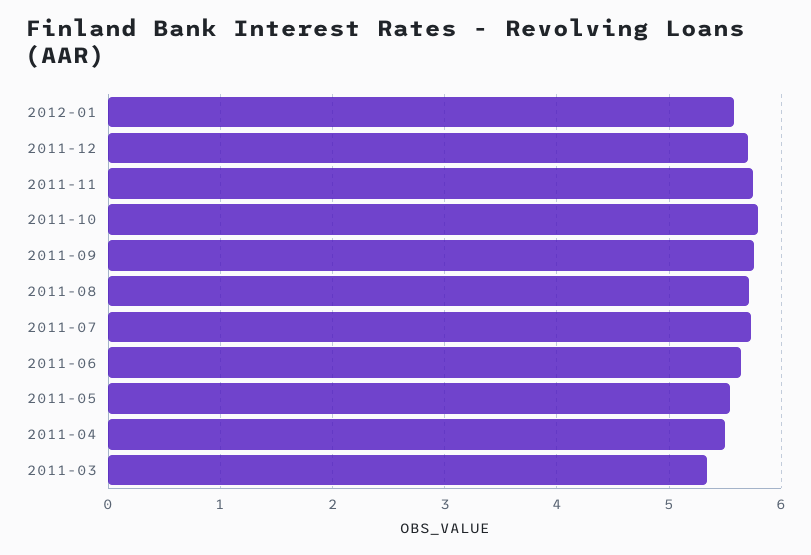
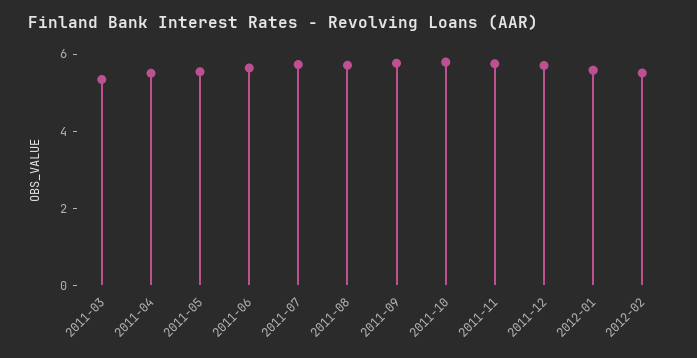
2012-02: none -> 5.5

